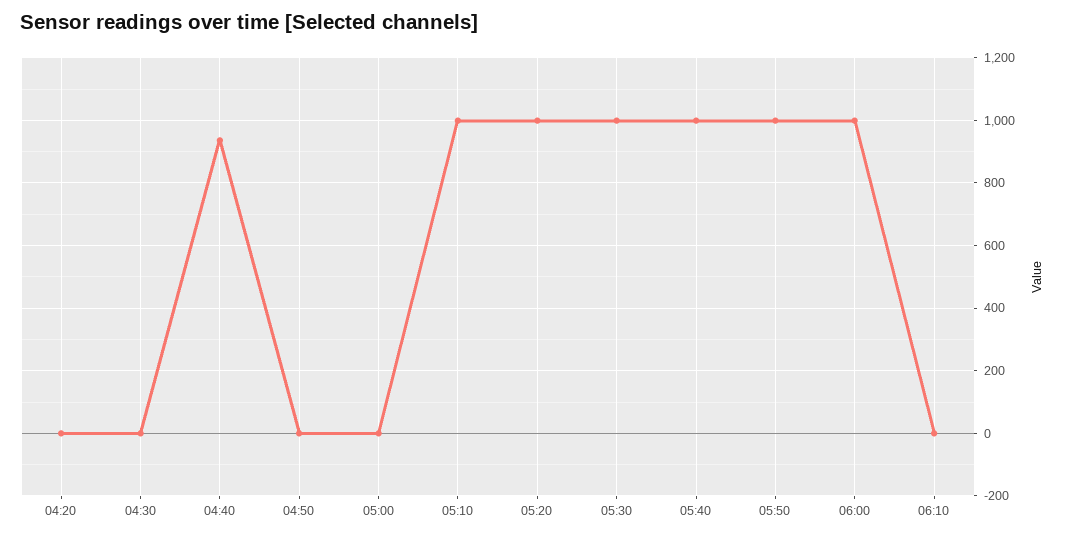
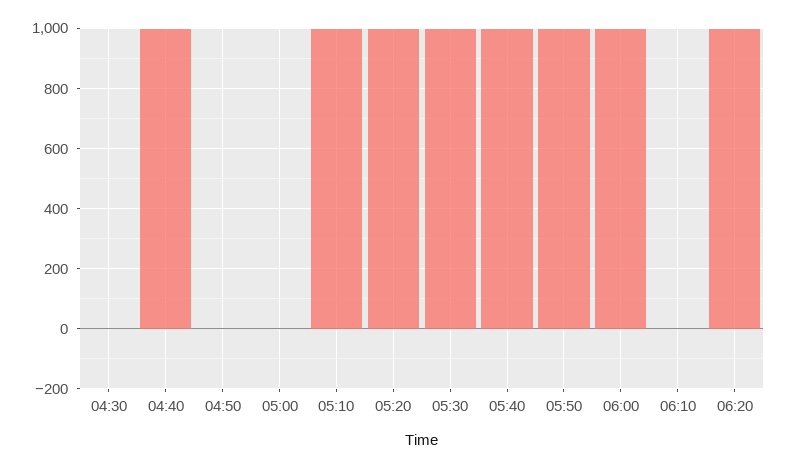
04:20: 0 -> none
04:40: 940 -> 1000
06:20: none -> 1000

